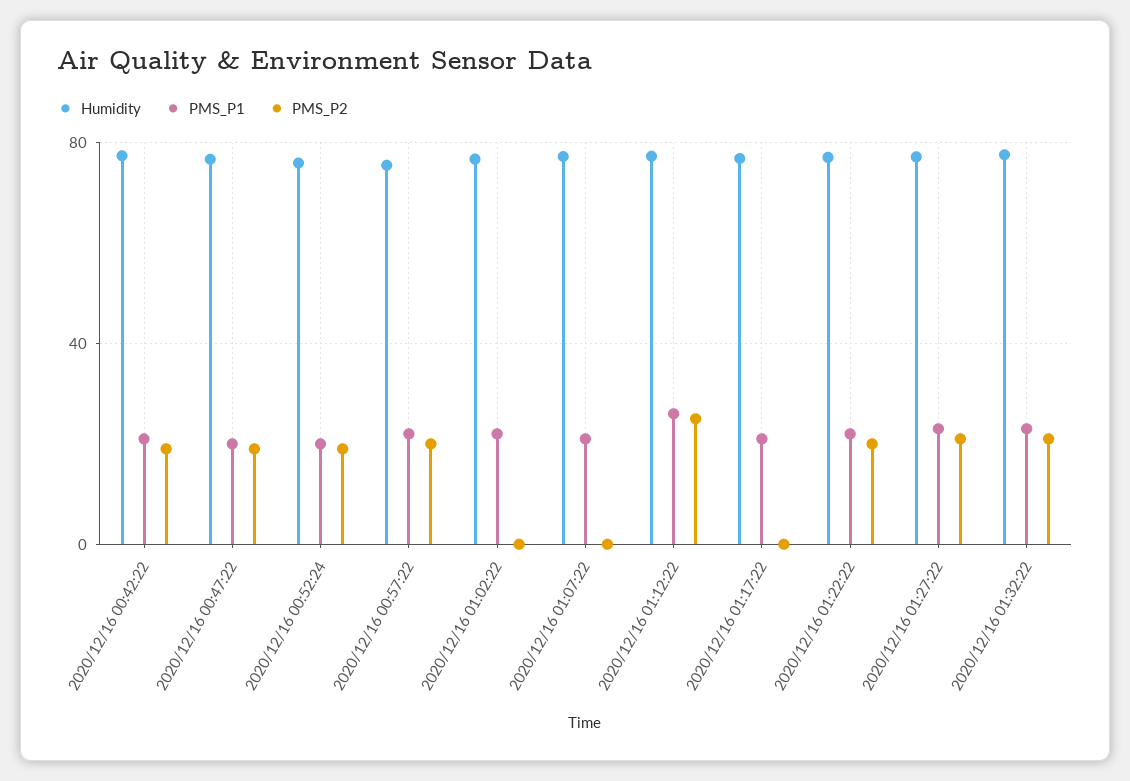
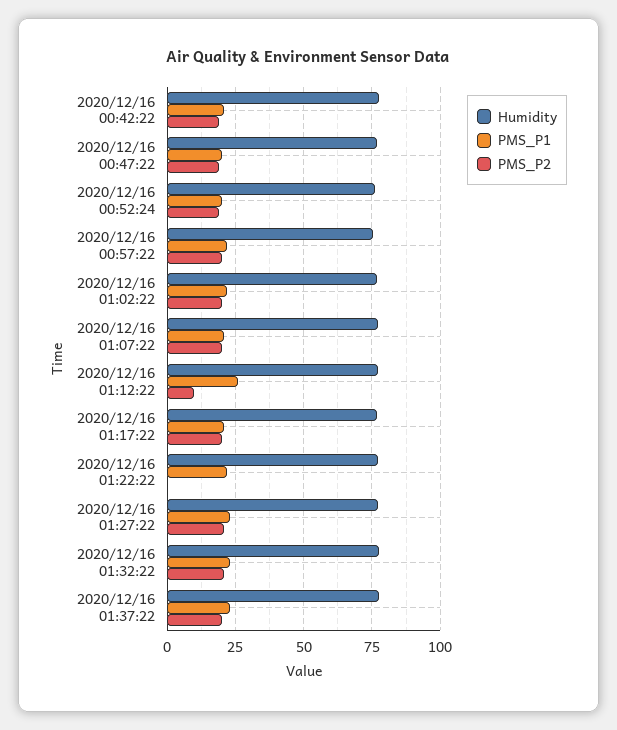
PMS_P2, 2020/12/16 01:02:22: 0 -> 20
PMS_P2, 2020/12/16 01:07:22: 0 -> 20
PMS_P2, 2020/12/16 01:12:22: 25 -> 10
PMS_P2, 2020/12/16 01:17:22: 0 -> 20
PMS_P2, 2020/12/16 01:22:22: 20 -> 0
Humidity, 2020/12/16 01:37:22: none -> 77.5
PMS_P1, 2020/12/16 01:37:22: none -> 22.5
PMS_P2, 2020/12/16 01:37:22: none -> 20

